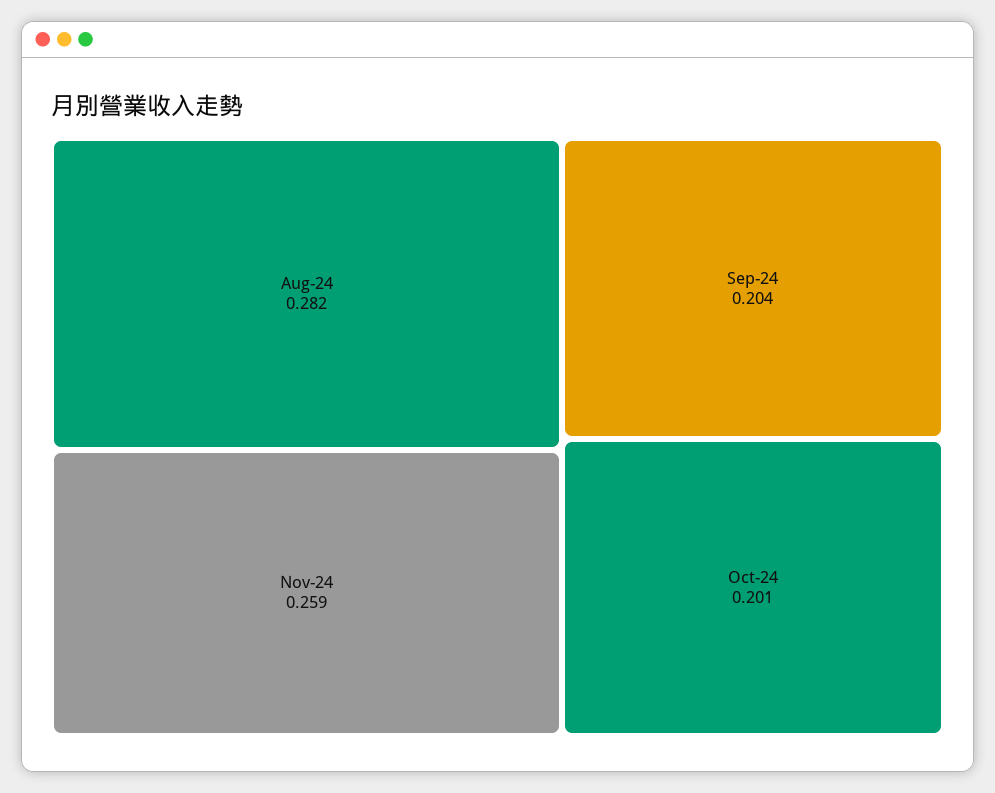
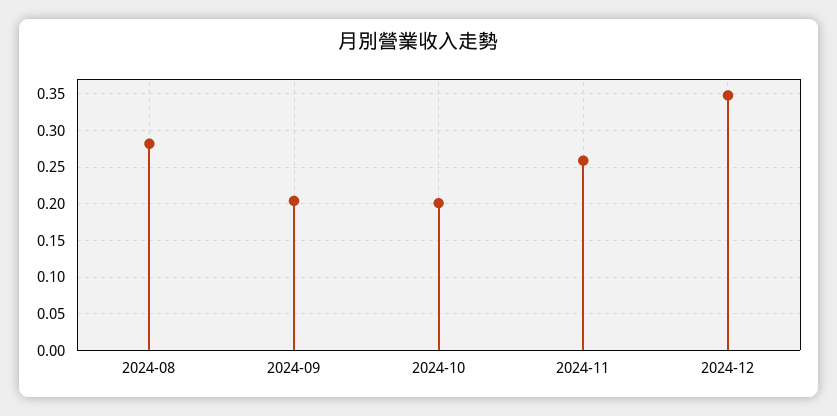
2024-12: none -> 0.35

